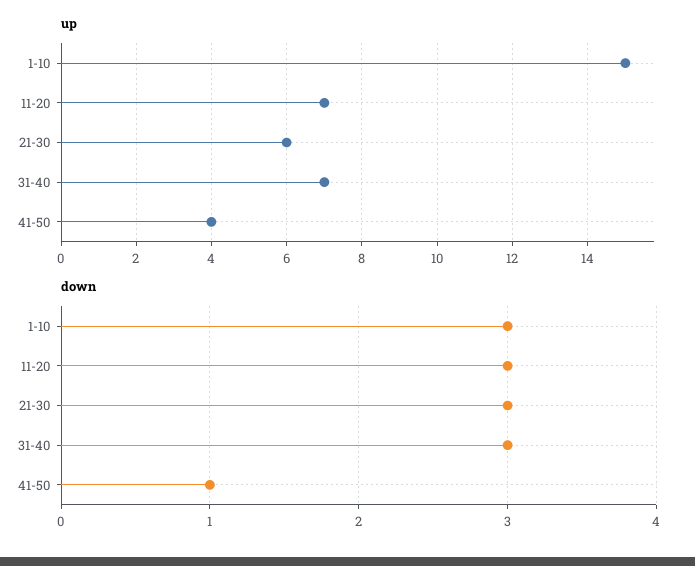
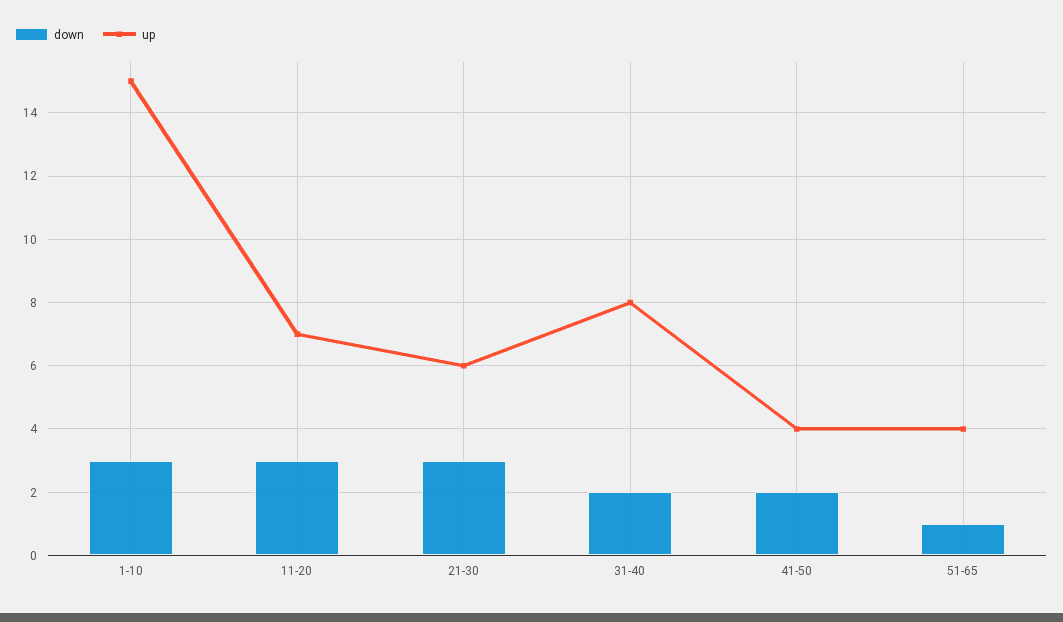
up, 31-40: 7 -> 8
down, 31-40: 3 -> 2
down, 41-50: 1 -> 2
down, 51-65: none -> 1
up, 51-65: none -> 4

